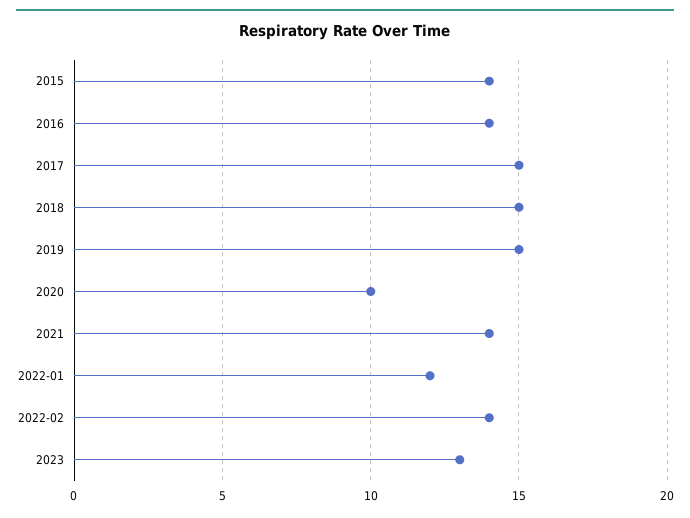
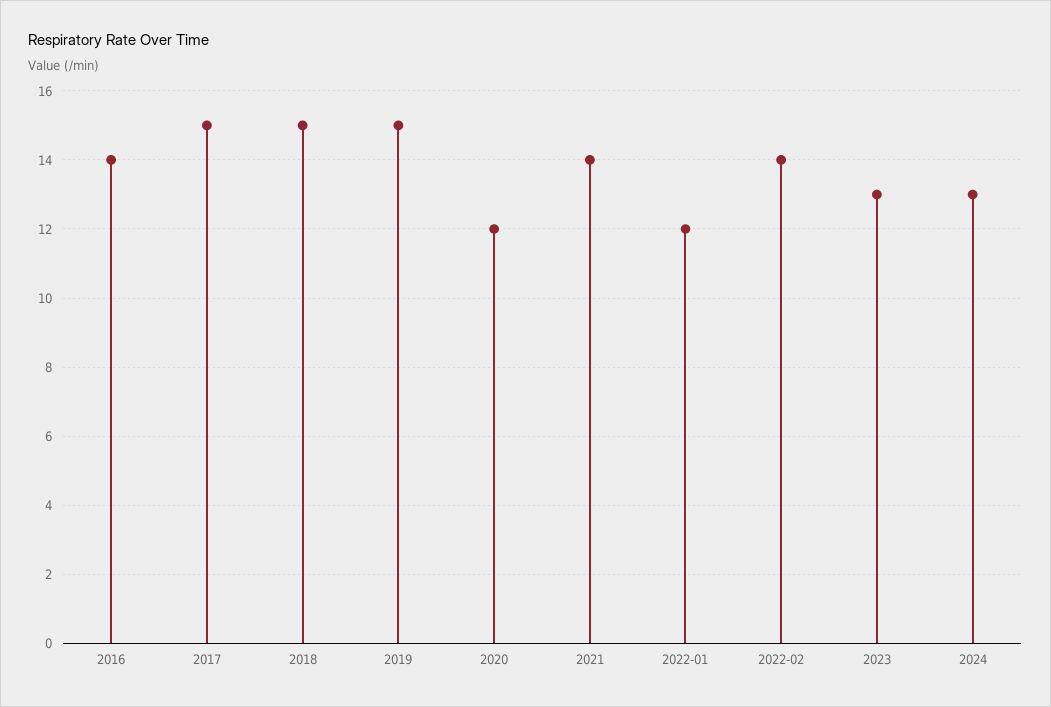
2015: 14 -> none
2020: 10 -> 12
2024: none -> 13

